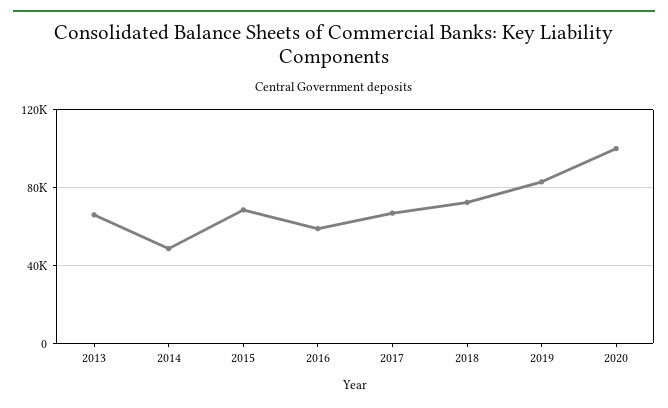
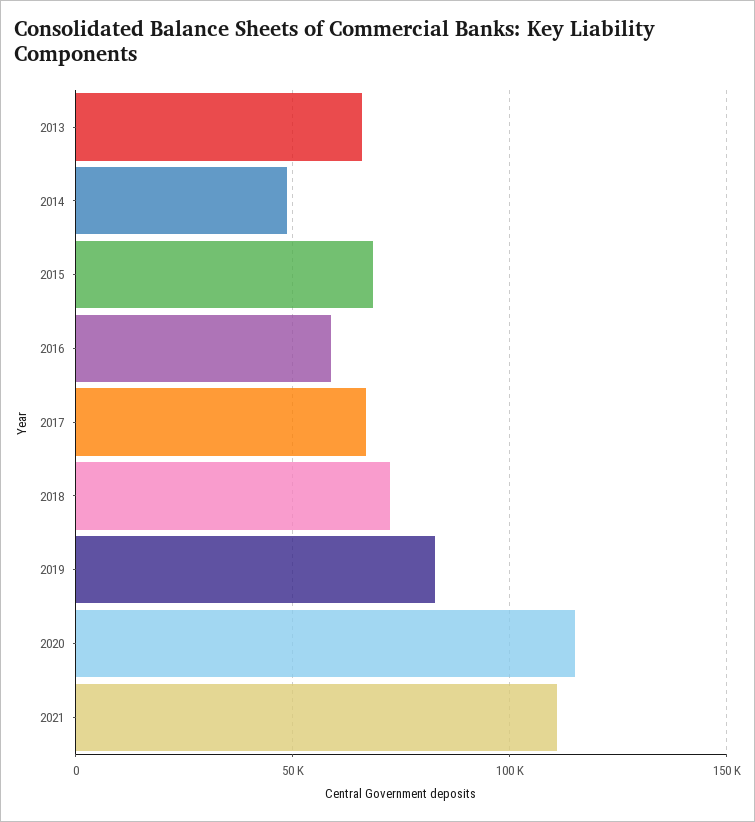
2020: 100000 -> 115000
2021: none -> 110000

